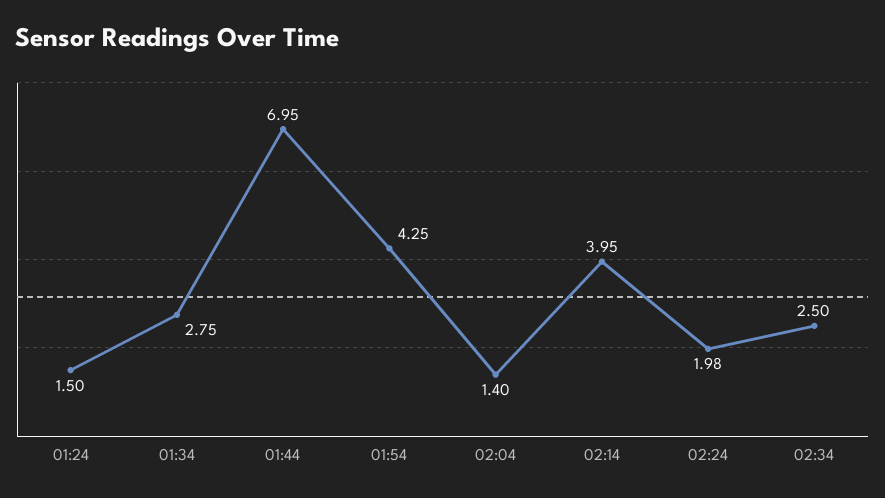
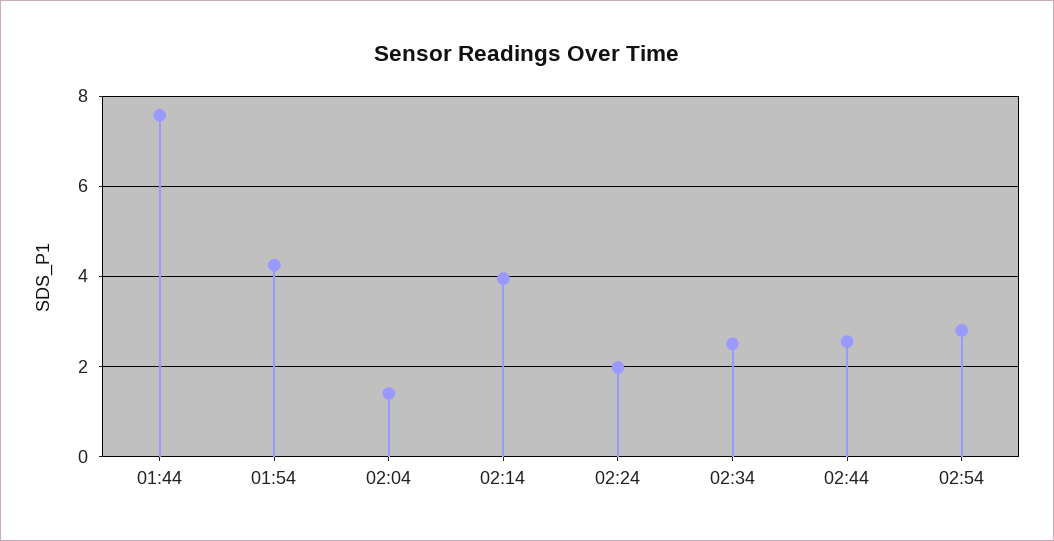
01:24: 1.5 -> none
01:34: 2.75 -> none
01:44: 6.95 -> 7.6
02:44: none -> 2.6
02:54: none -> 2.8

